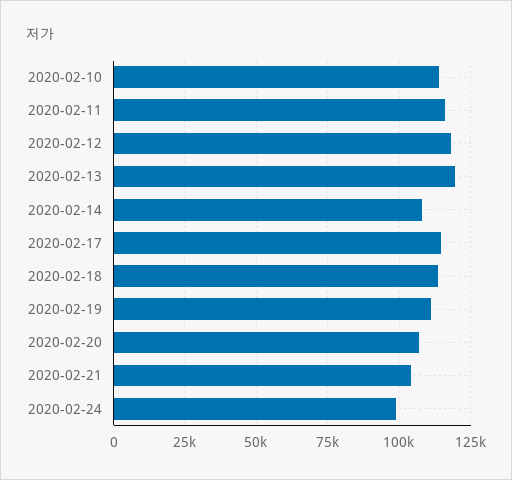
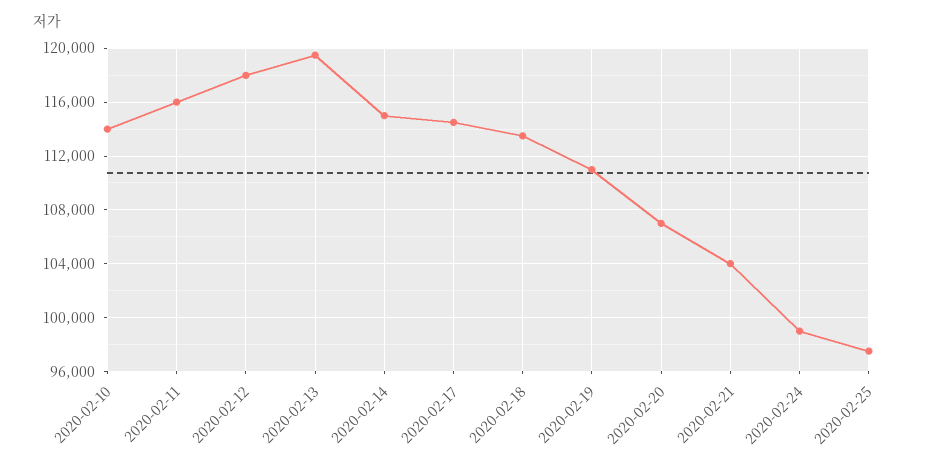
2020-02-14: 107500 -> 115000
2020-02-25: none -> 97500

